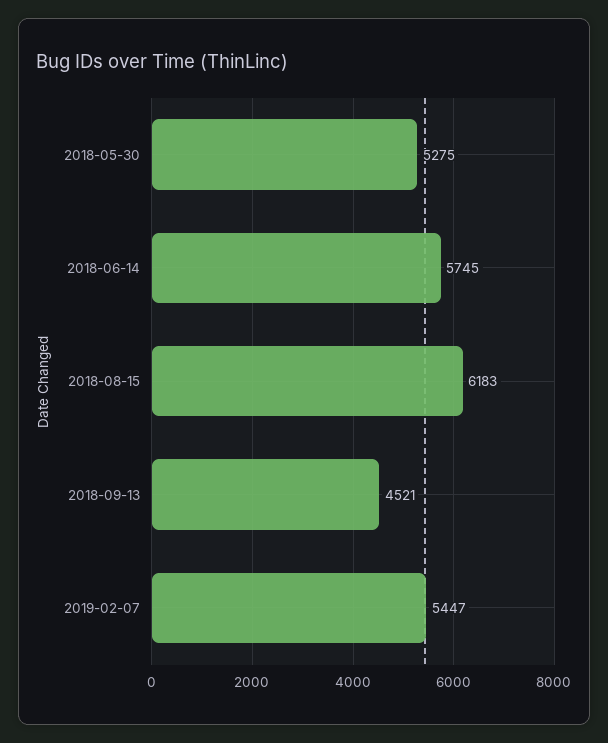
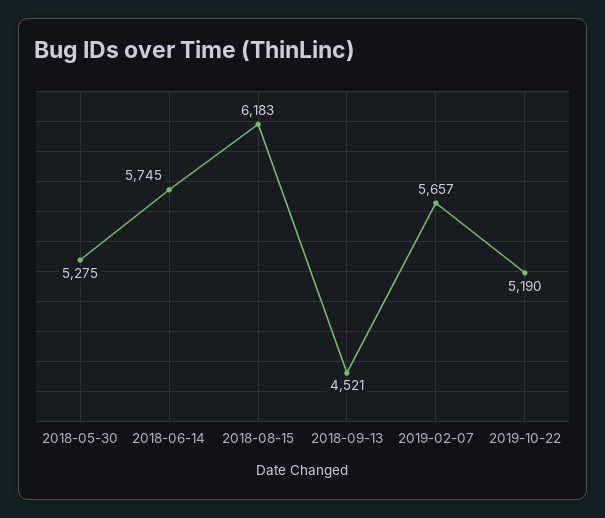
2019-02-07: 5447 -> 5657
2019-10-22: none -> 5190

